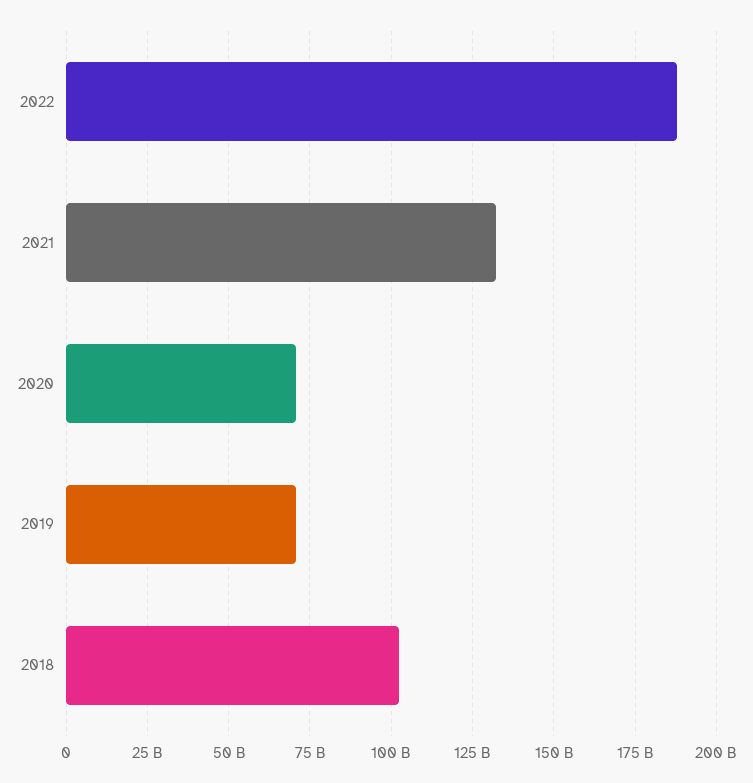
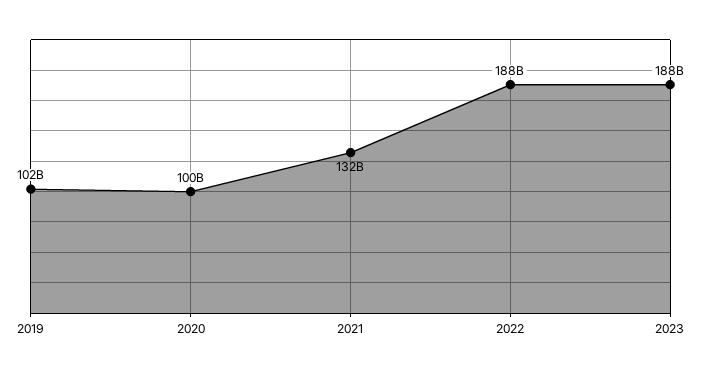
2020: 70000000000 -> 100000000000
2019: 70000000000 -> 102000000000
2018: 102500000000 -> none
2023: none -> 188000000000

